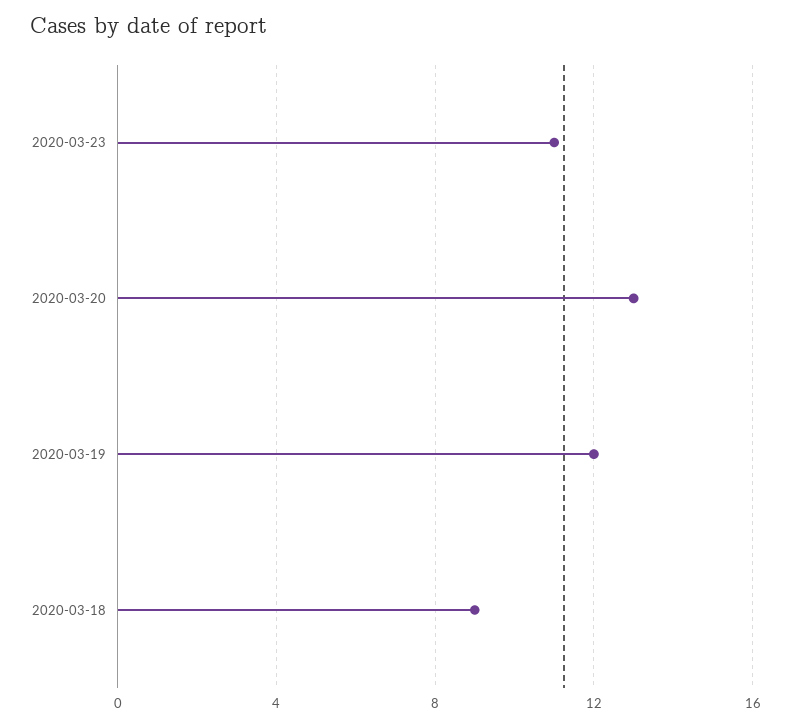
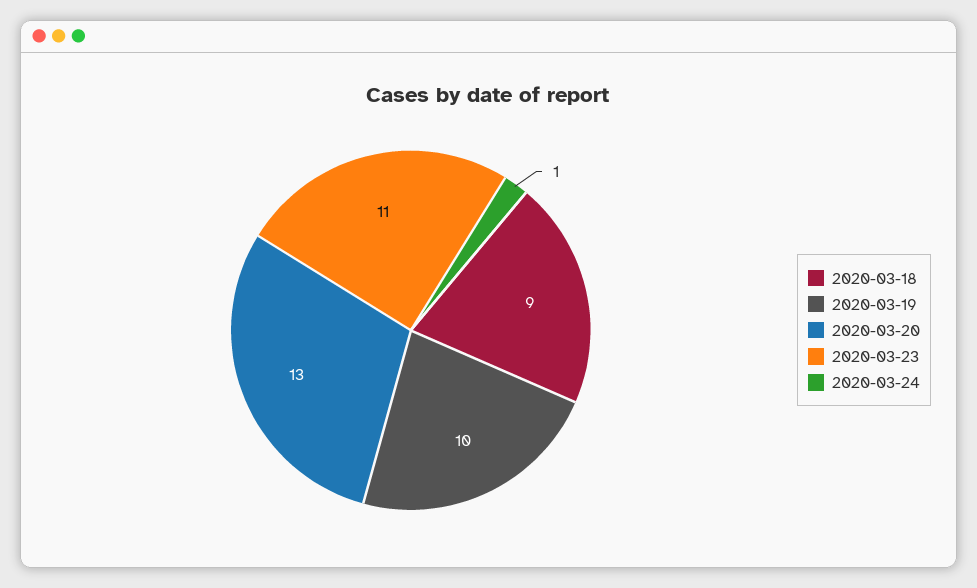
2020-03-19: 12 -> 10
2020-03-24: none -> 1

